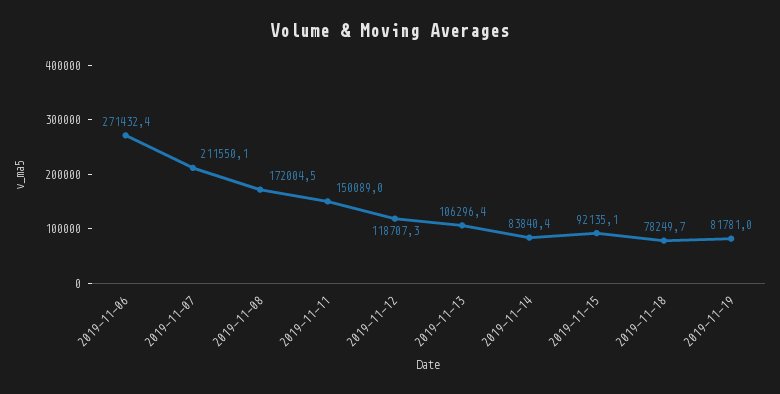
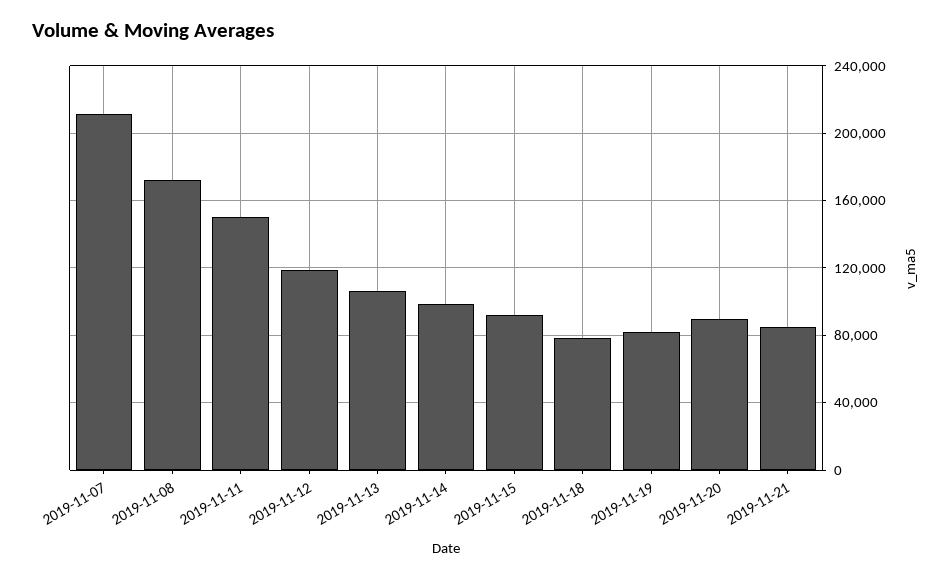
2019-11-06: 271432.4 -> none
2019-11-14: 83840.4 -> 100000
2019-11-20: none -> 90000
2019-11-21: none -> 85000

